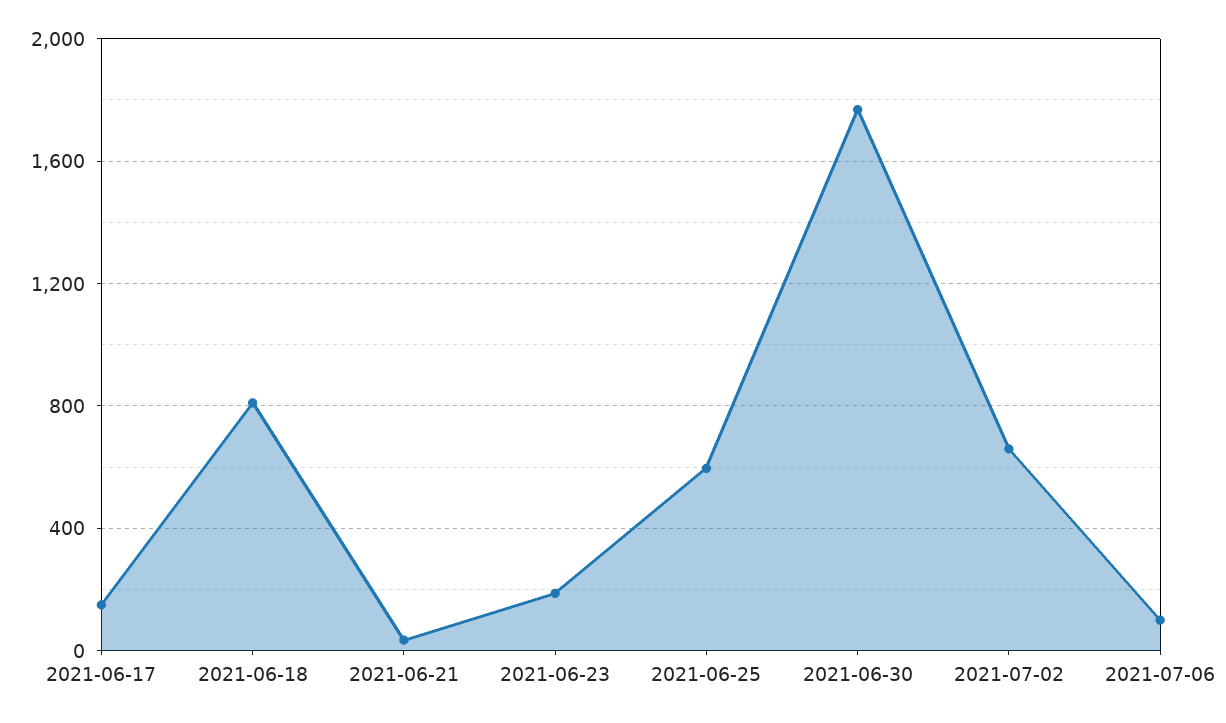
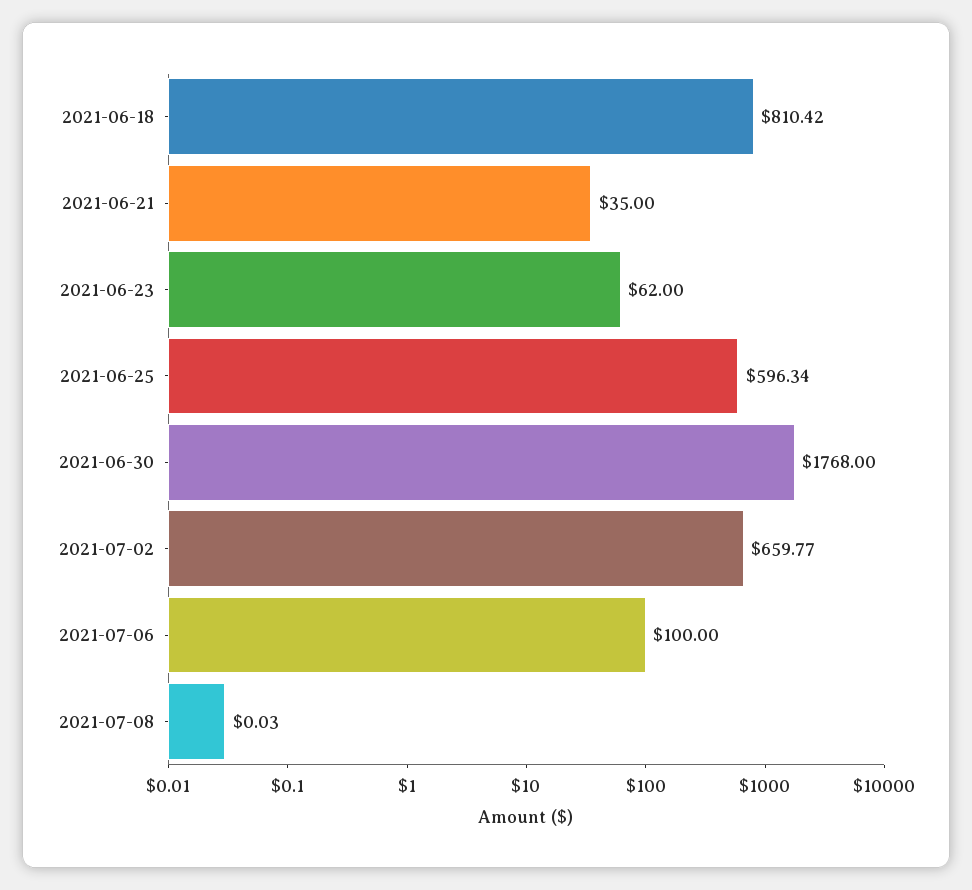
2021-06-17: 150 -> none
2021-06-23: 200 -> 62
2021-07-08: none -> 0.03

